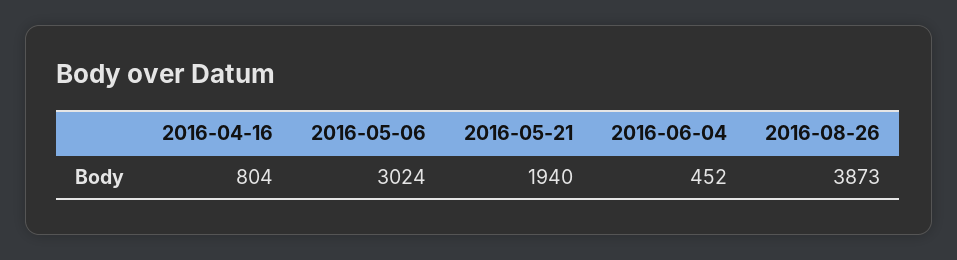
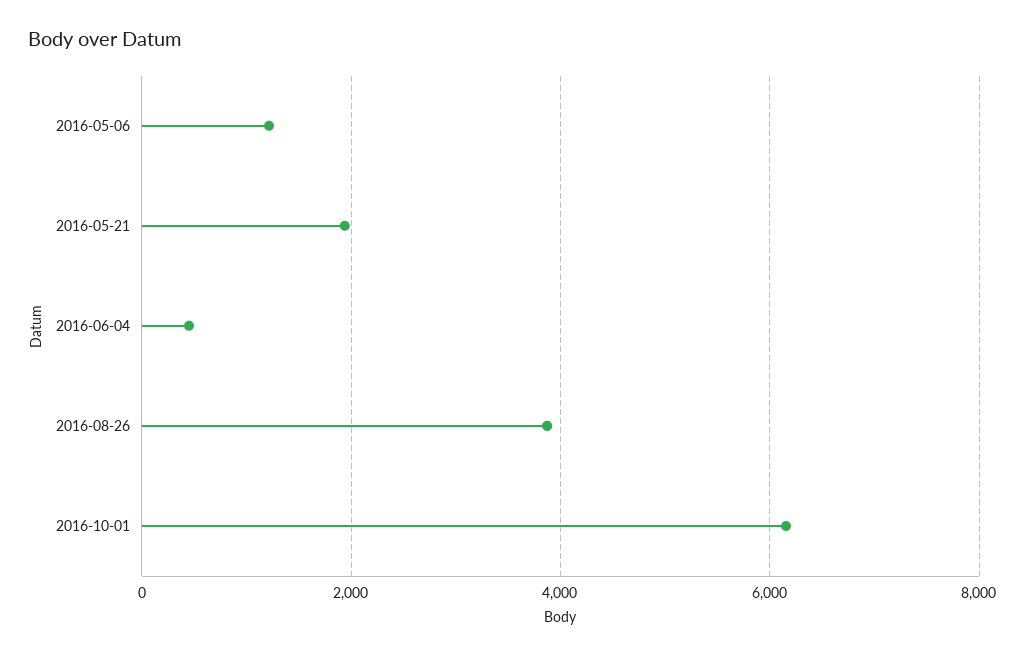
2016-04-16: 804 -> none
2016-05-06: 3024 -> 1200
2016-10-01: none -> 6200

